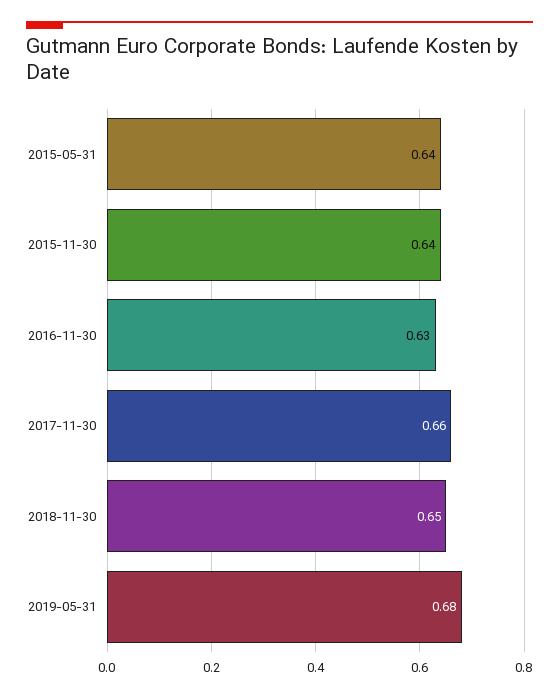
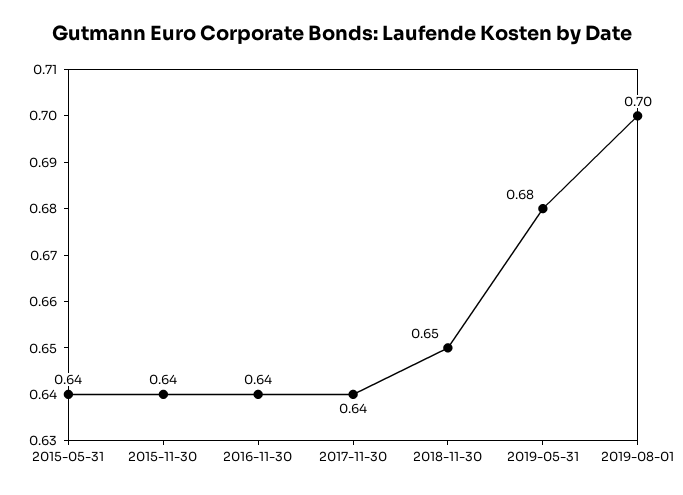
2016-11-30: 0.63 -> 0.64
2017-11-30: 0.66 -> 0.64
2019-08-01: none -> 0.7

